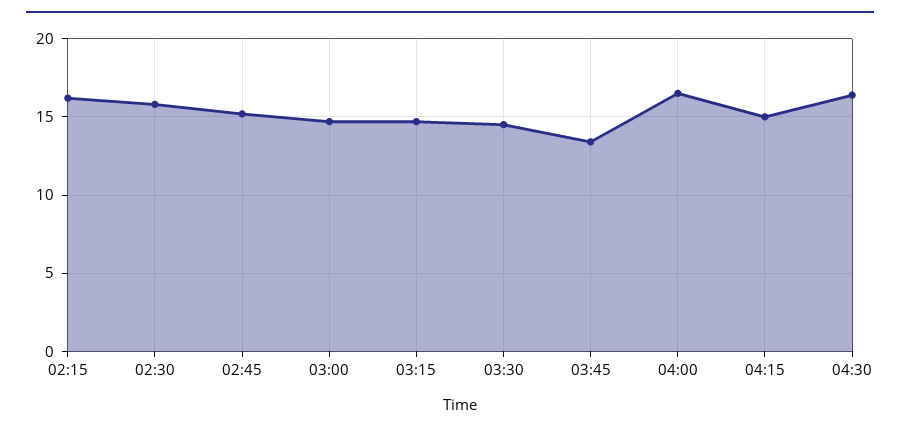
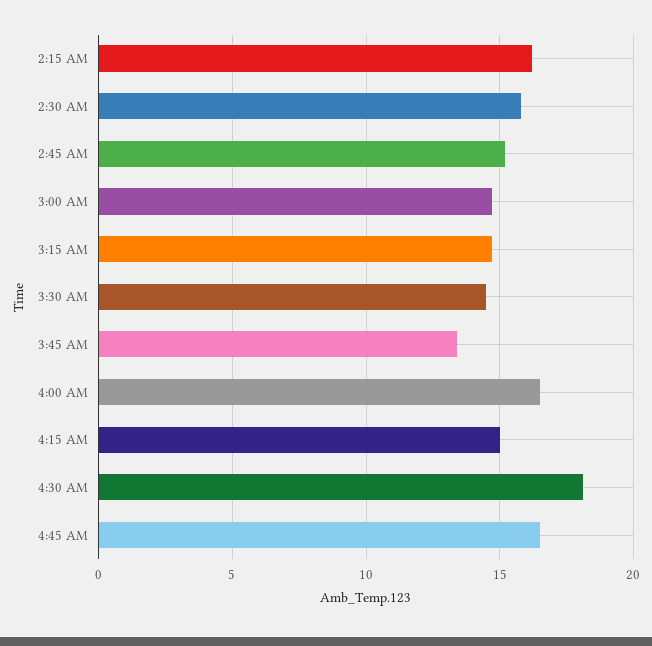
04:30: 16.5 -> 18
4:45 AM: none -> 16.5

